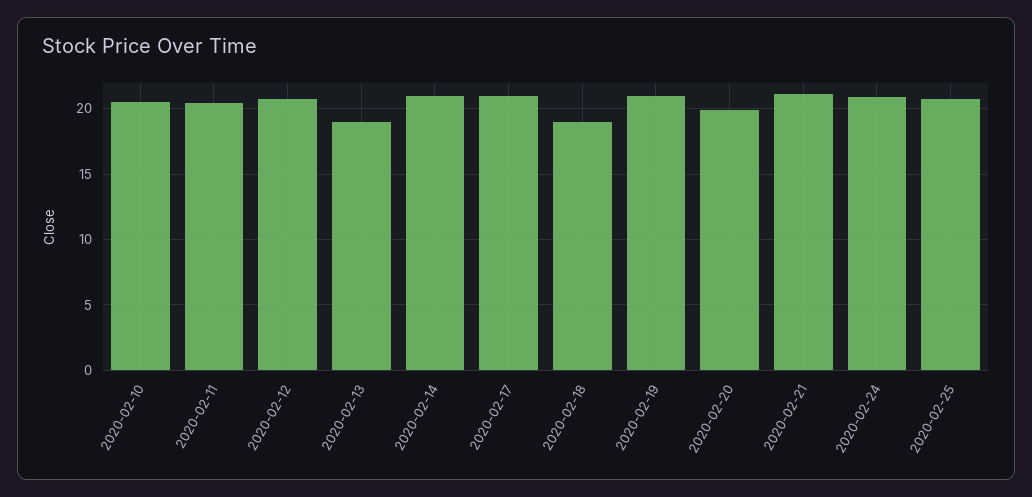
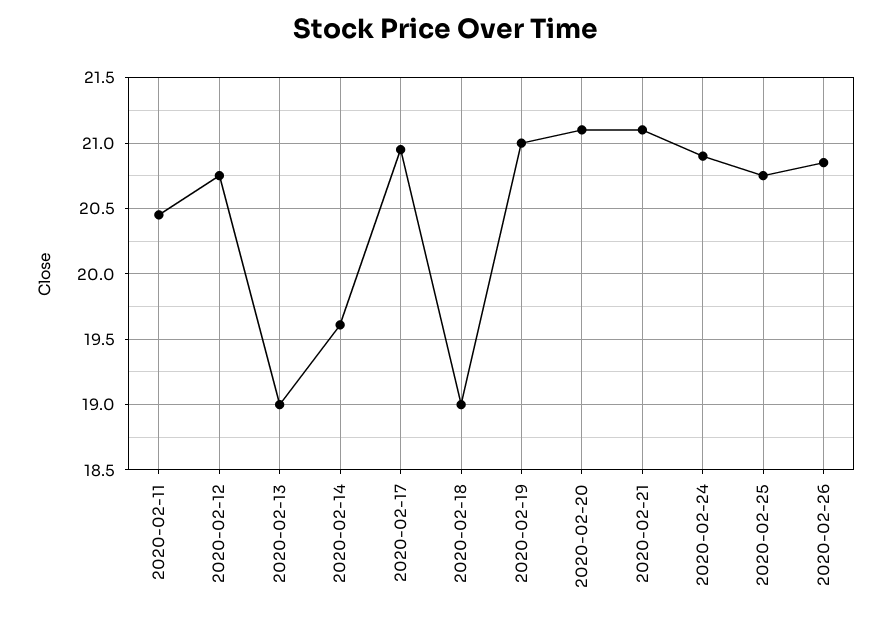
2020-02-10: 20.5 -> none
2020-02-14: 21 -> 19.6
2020-02-20: 20 -> 21.1
2020-02-26: none -> 20.85

